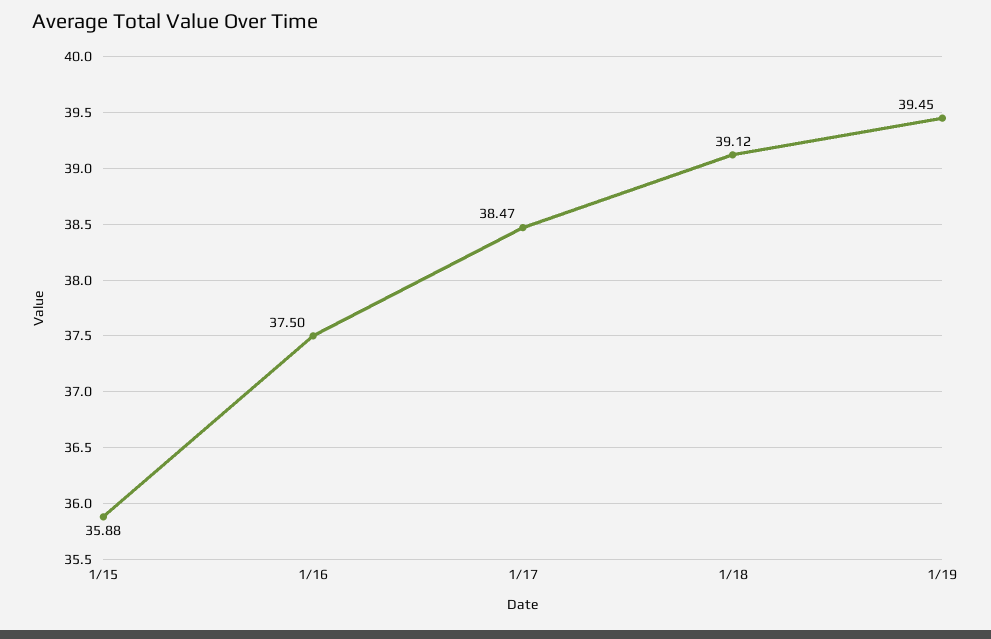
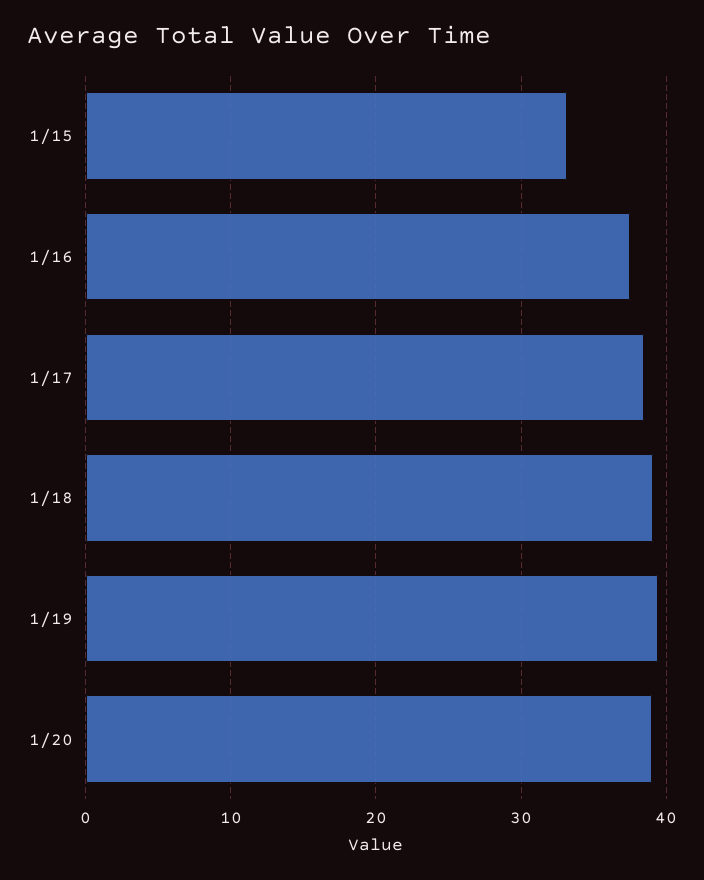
1/15: 35.88 -> 33
1/20: none -> 39

